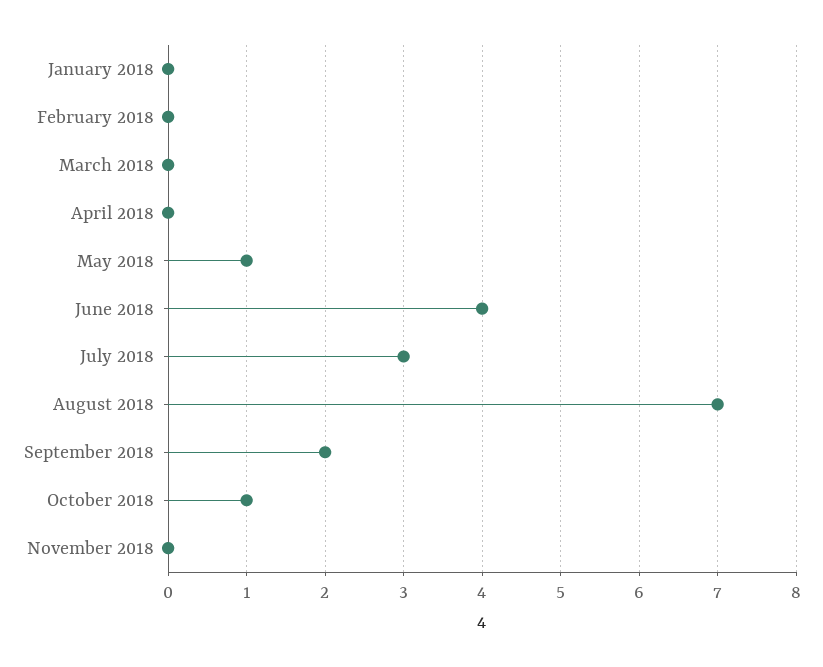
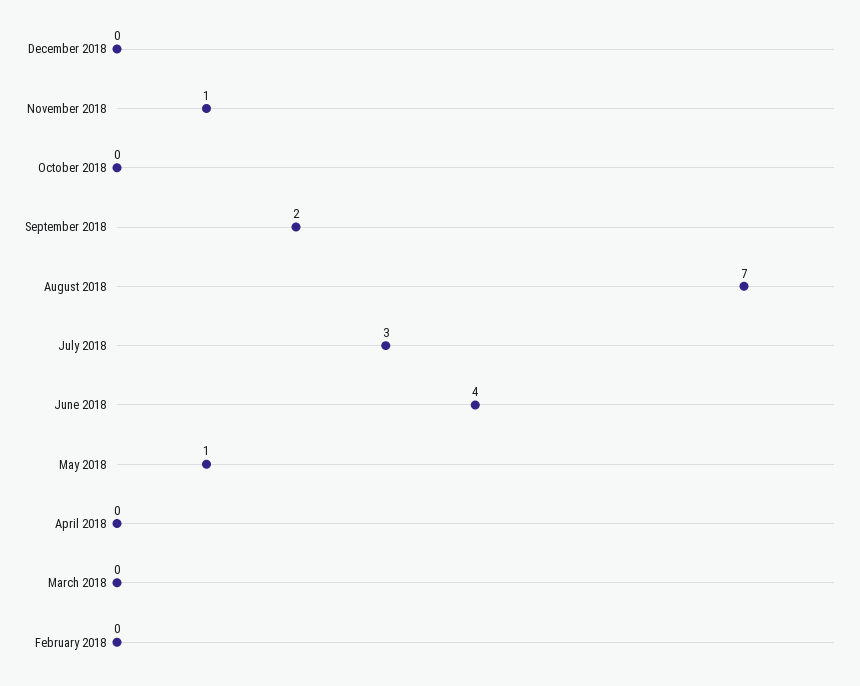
January 2018: 0 -> none
October 2018: 1 -> 0
November 2018: 0 -> 1
December 2018: none -> 0

